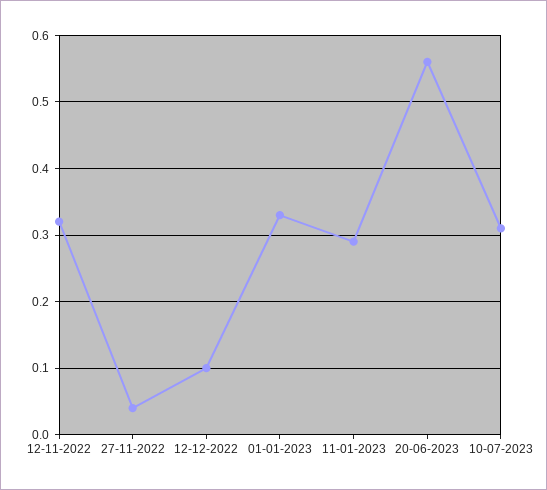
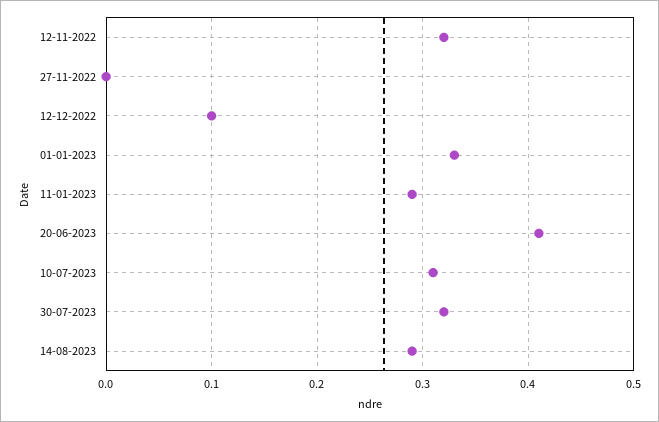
27-11-2022: 0.04 -> 0
20-06-2023: 0.56 -> 0.41
30-07-2023: none -> 0.32
14-08-2023: none -> 0.29

